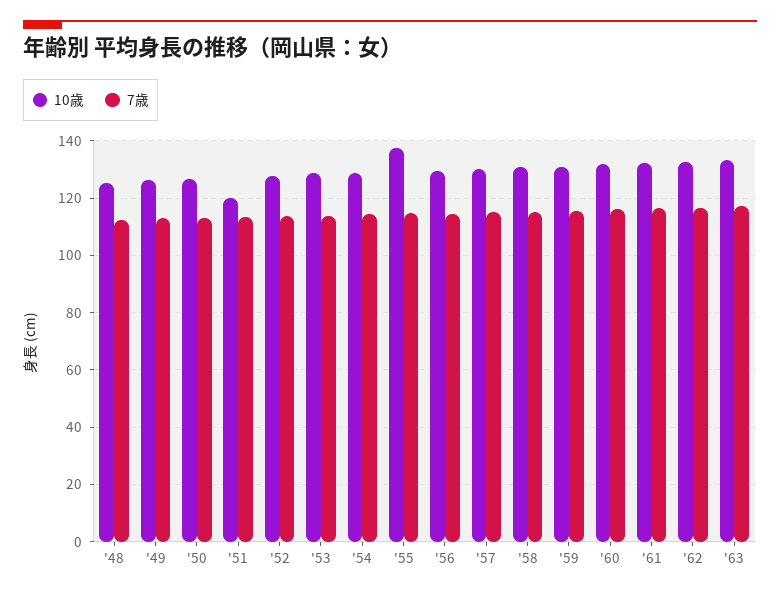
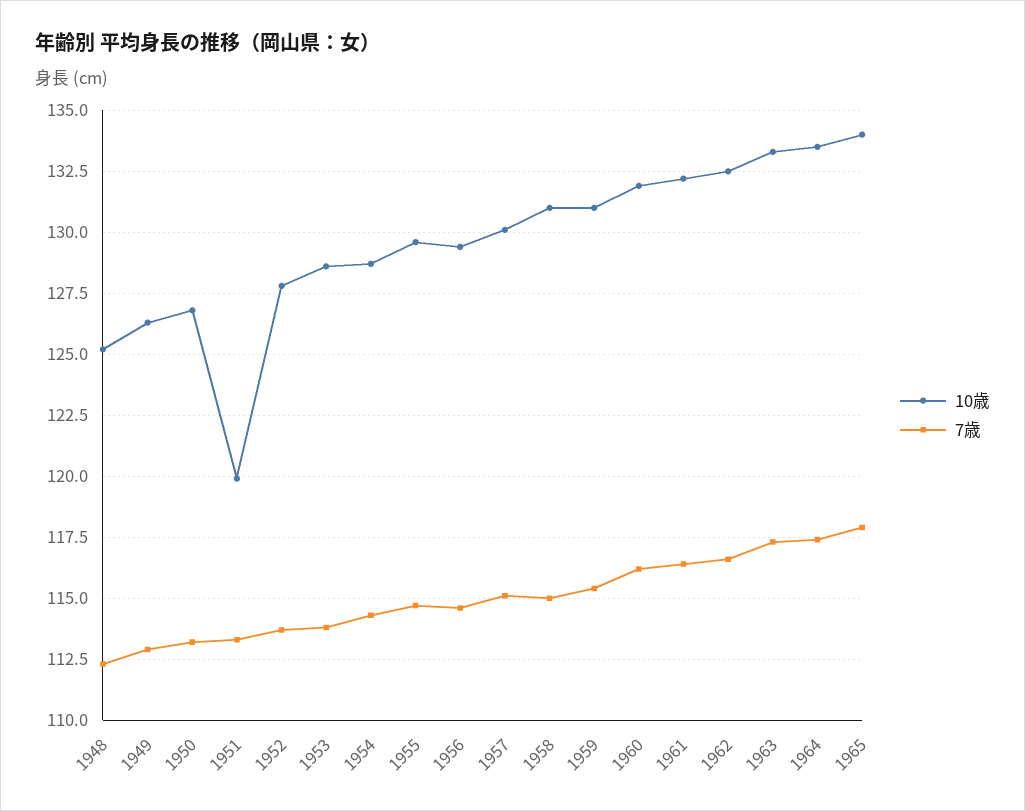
10歳, '55: 137.5 -> 129.5
10歳, 1964: none -> 133.5
7歳, 1964: none -> 117.5
10歳, 1965: none -> 134
7歳, 1965: none -> 118

